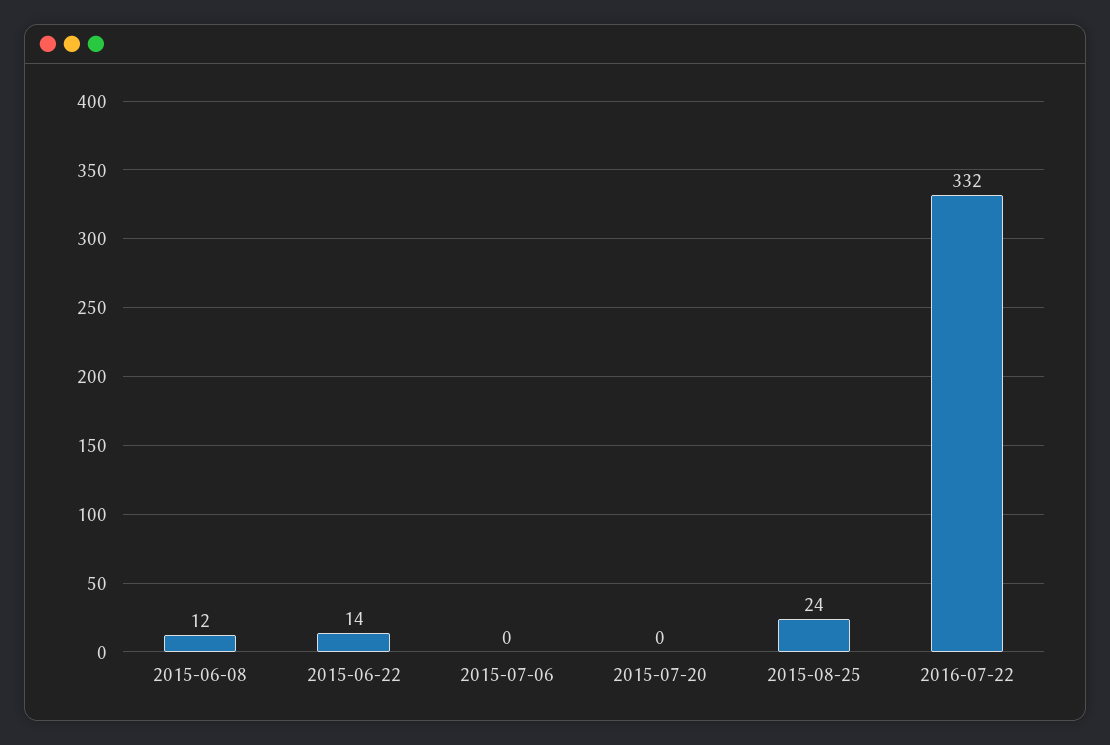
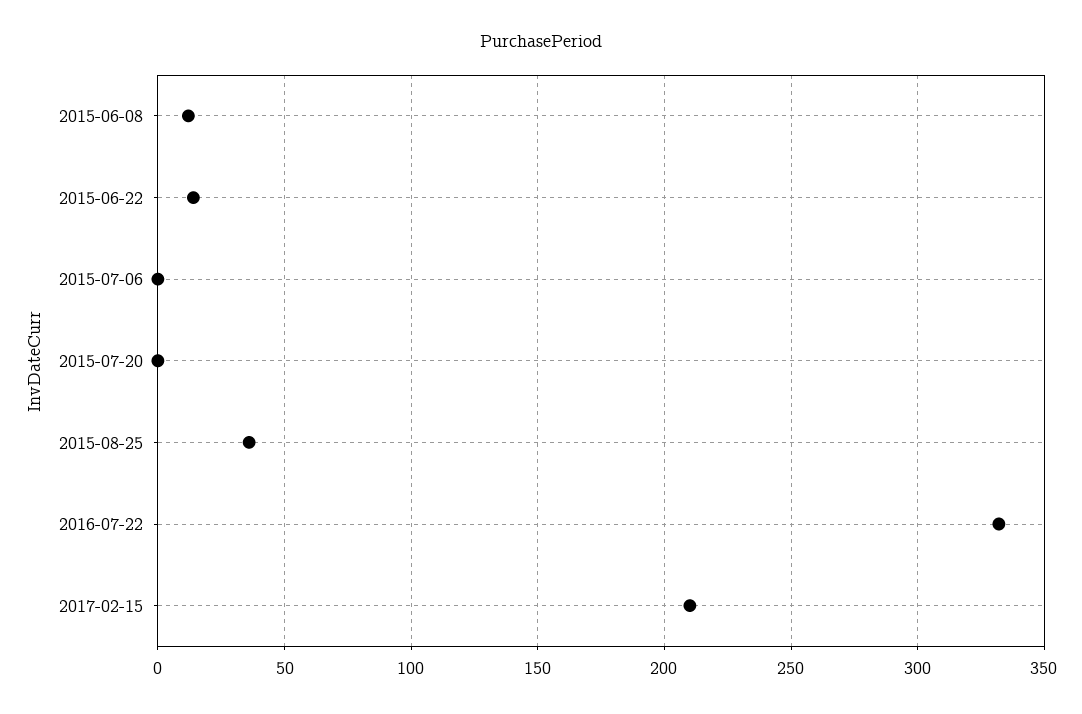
2015-08-25: 24 -> 35
2017-02-15: none -> 210

